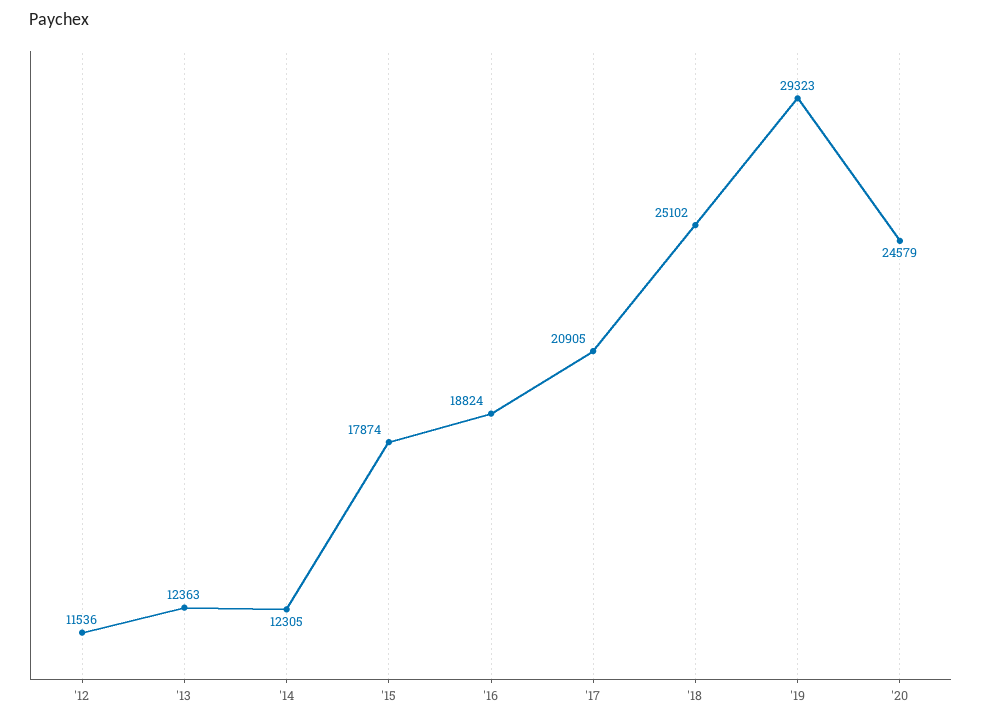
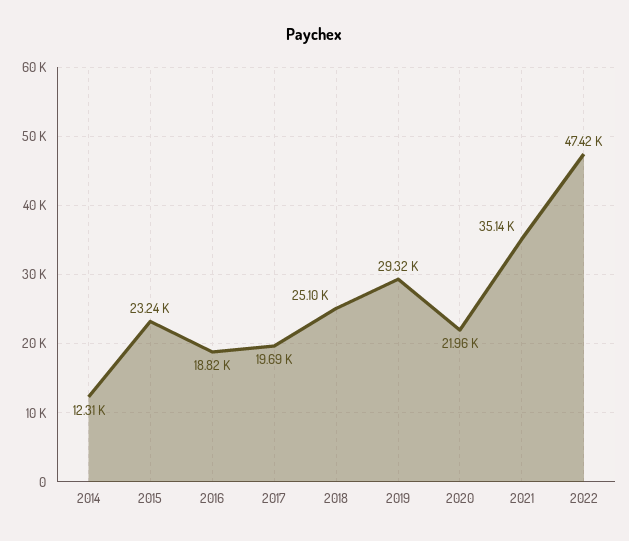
'12: 11536 -> none
'13: 12363 -> none
'15: 17874 -> 23240
'17: 20905 -> 19690
'20: 24579 -> 21960
2021: none -> 35140
2022: none -> 47420

